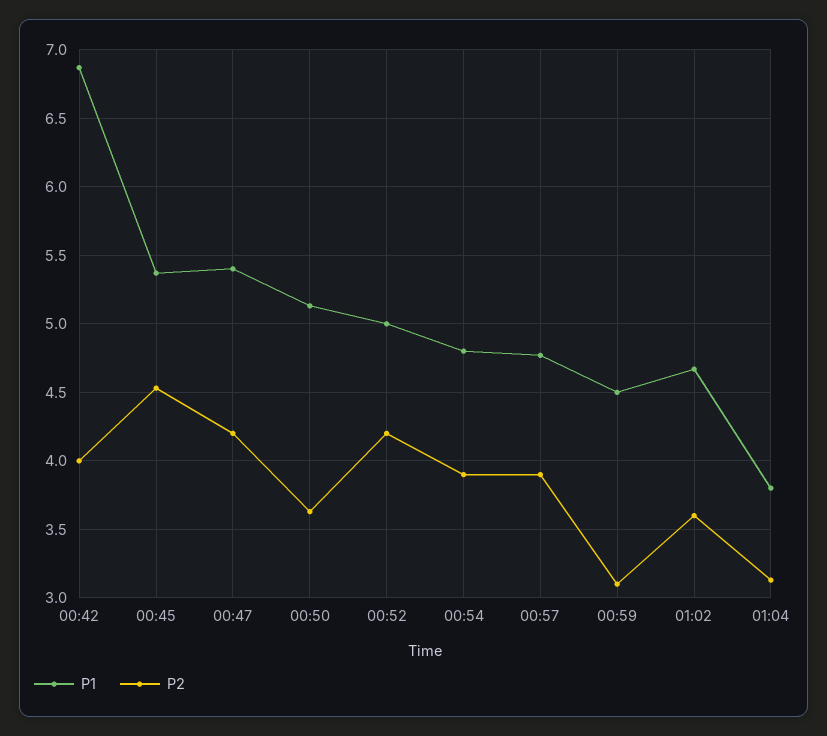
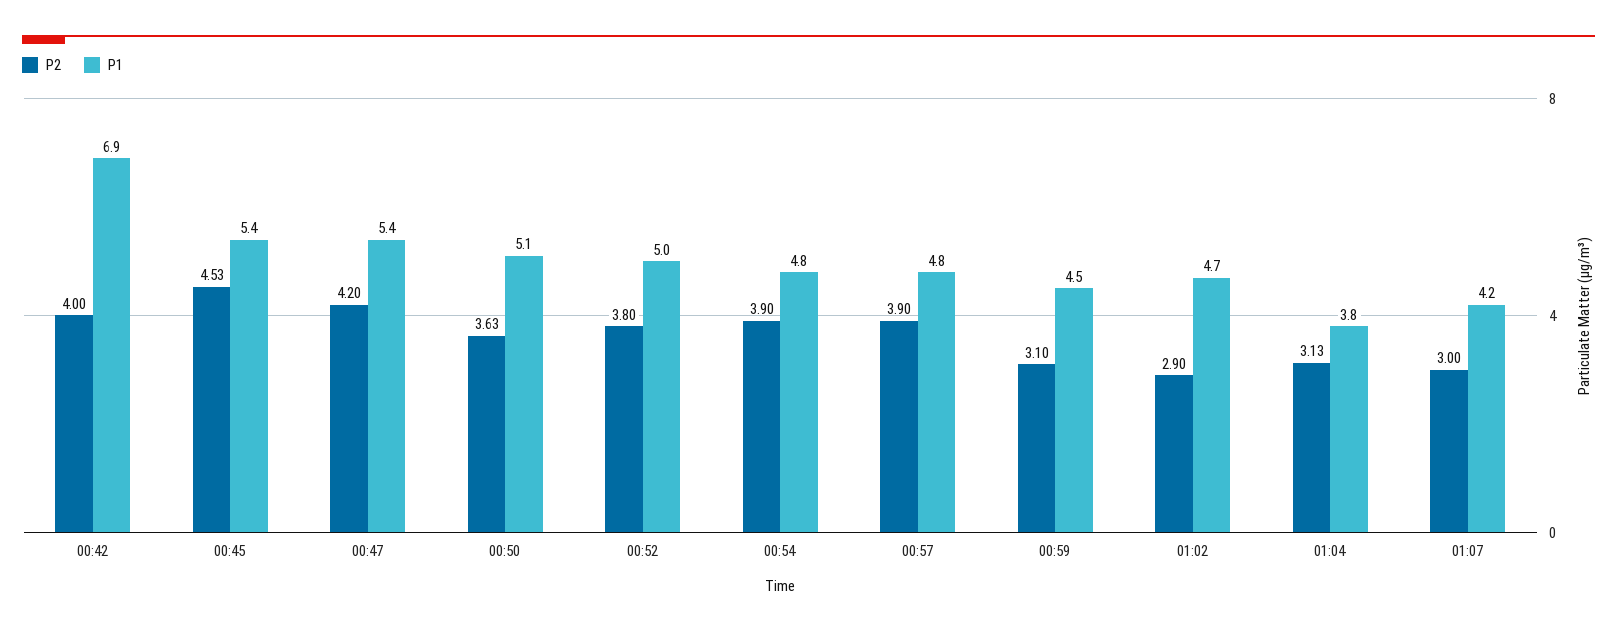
P2, 00:52: 4.2 -> 3.8
P2, 01:02: 3.6 -> 2.9
P2, 01:07: none -> 3
P1, 01:07: none -> 4.2

